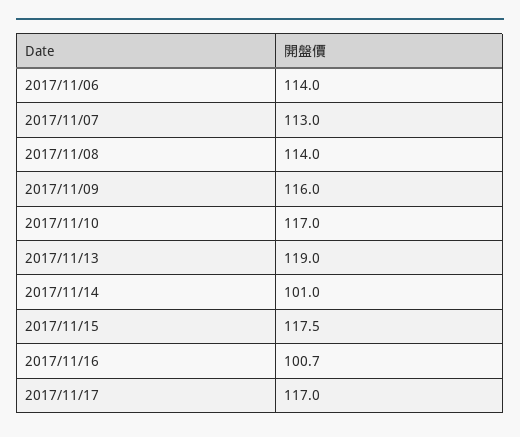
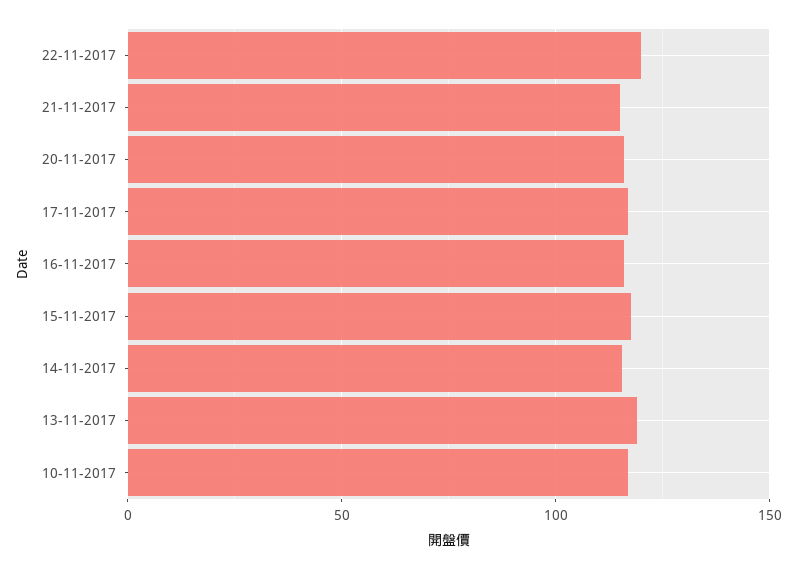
2017/11/06: 114 -> none
2017/11/07: 113 -> none
2017/11/08: 114 -> none
2017/11/09: 116 -> none
2017/11/14: 101 -> 115
2017/11/16: 100.7 -> 115
22-11-2017: none -> 120
21-11-2017: none -> 115
20-11-2017: none -> 115

